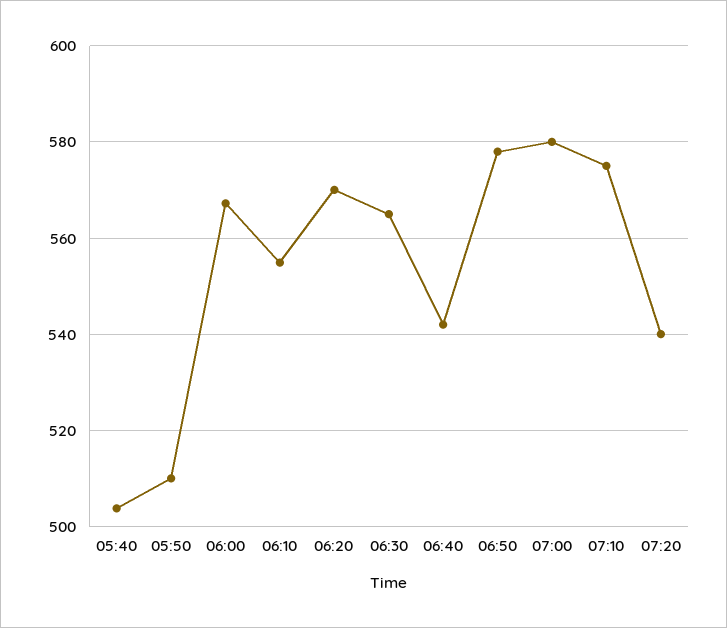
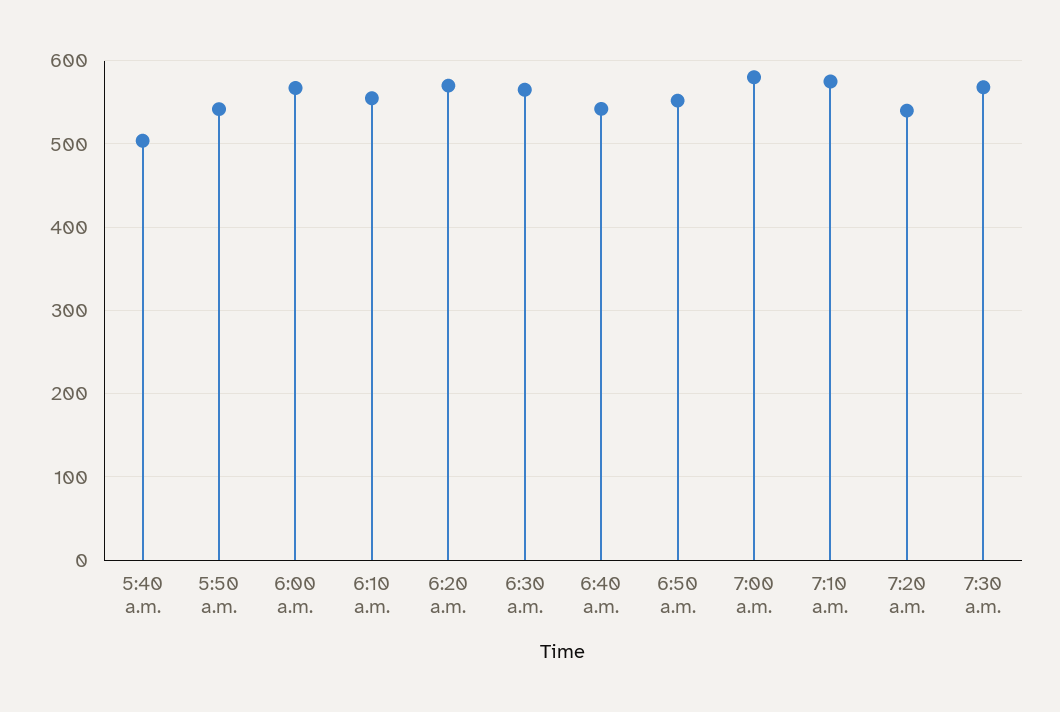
05:50: 510 -> 540
06:50: 578 -> 550
7:30 a.m.: none -> 570

